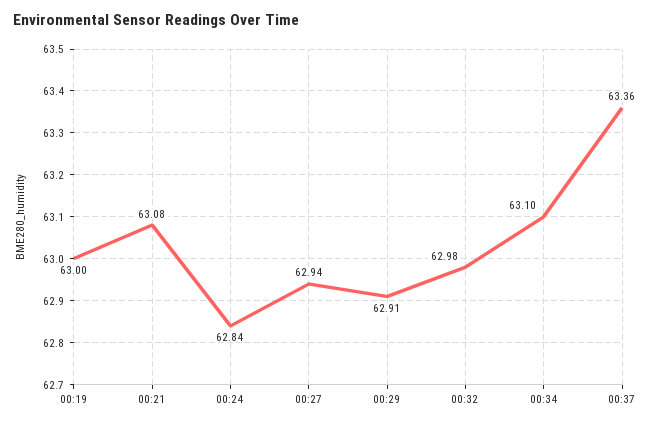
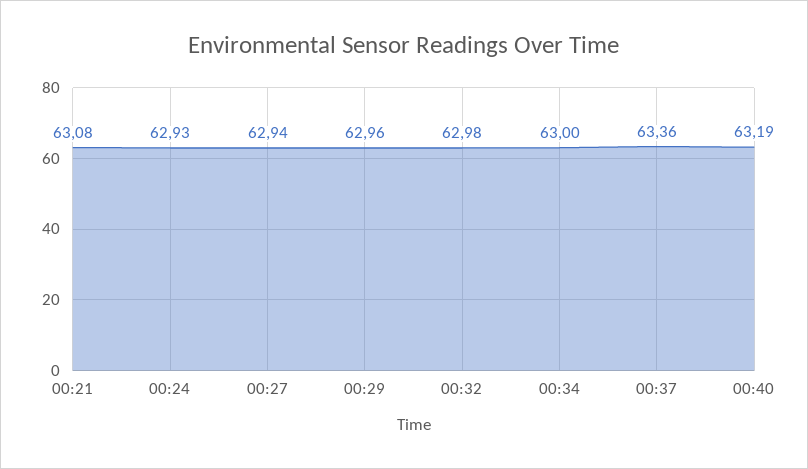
00:19: 63 -> none
00:24: 62.84 -> 62.93
00:29: 62.91 -> 62.96
00:34: 63.1 -> 63
00:40: none -> 63.19

